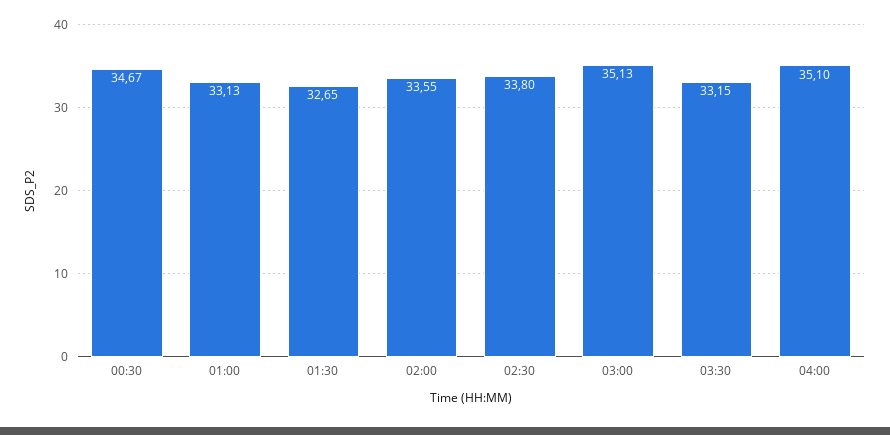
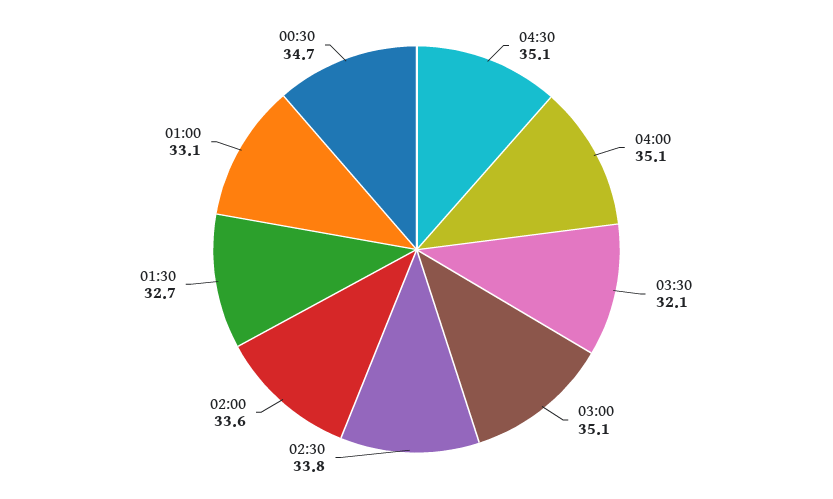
03:30: 33.15 -> 32.1
04:30: none -> 35.1

